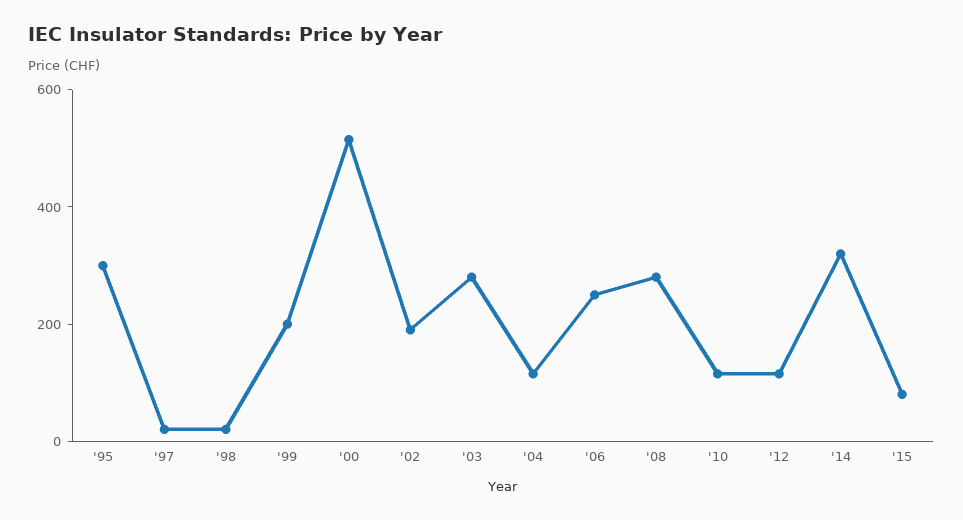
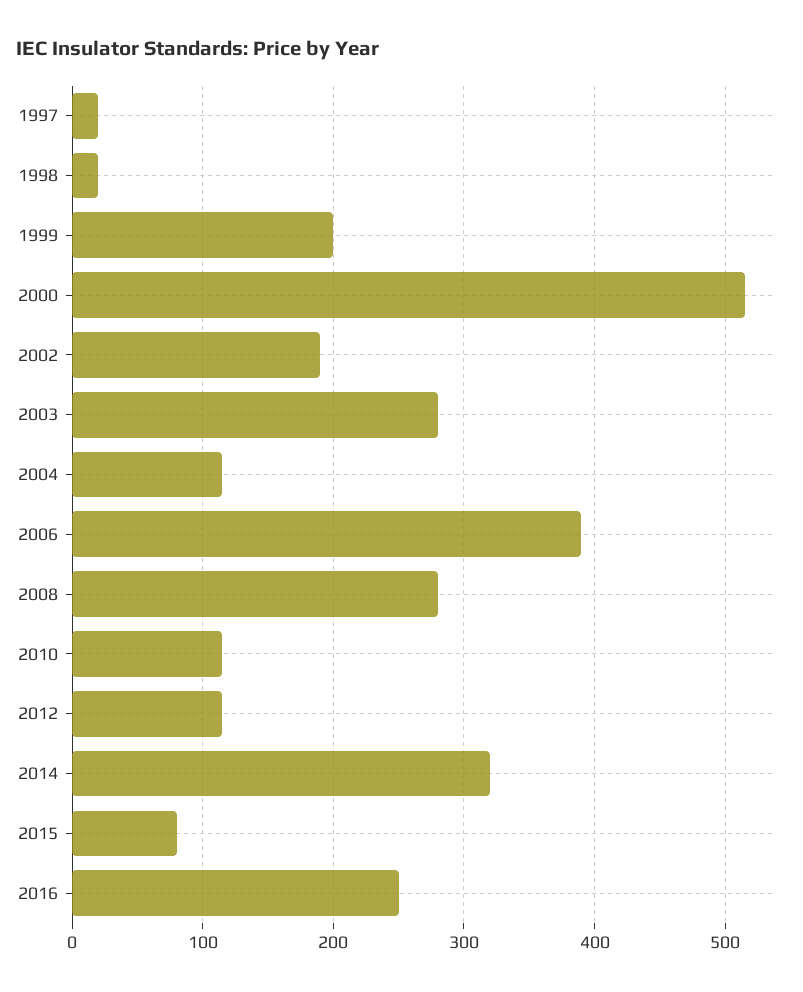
'95: 300 -> none
'06: 250 -> 390
2016: none -> 250

